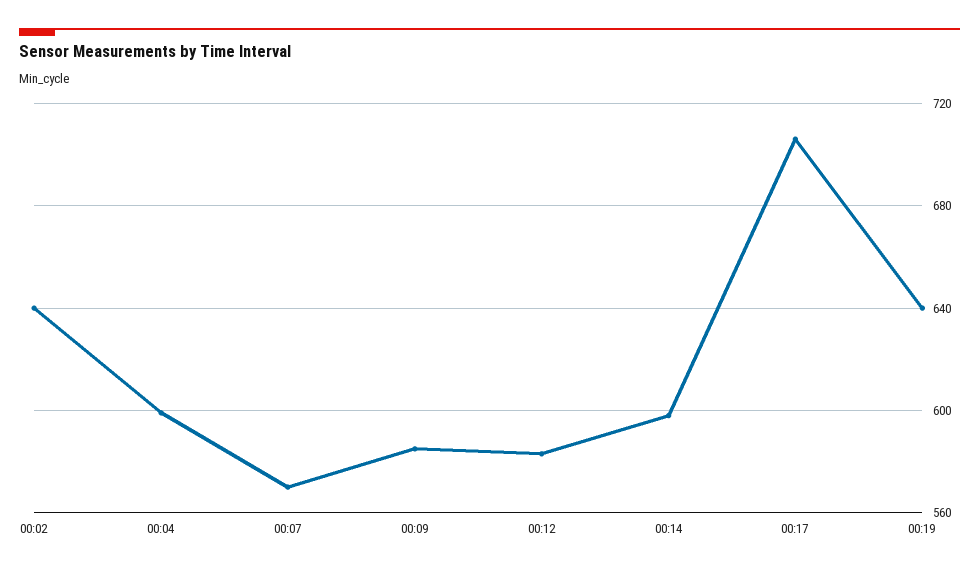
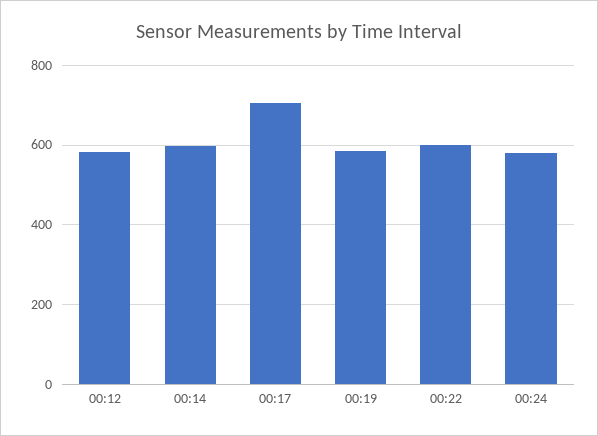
00:02: 640 -> none
00:04: 600 -> none
00:07: 570 -> none
00:09: 585 -> none
00:19: 640 -> 580
00:22: none -> 600
00:24: none -> 580

